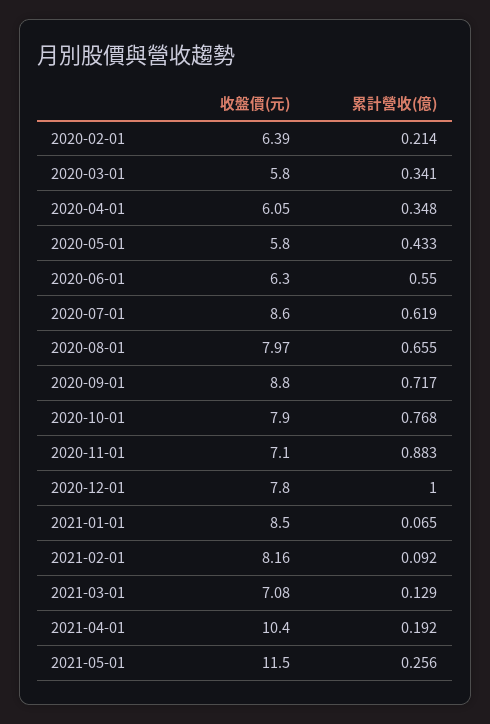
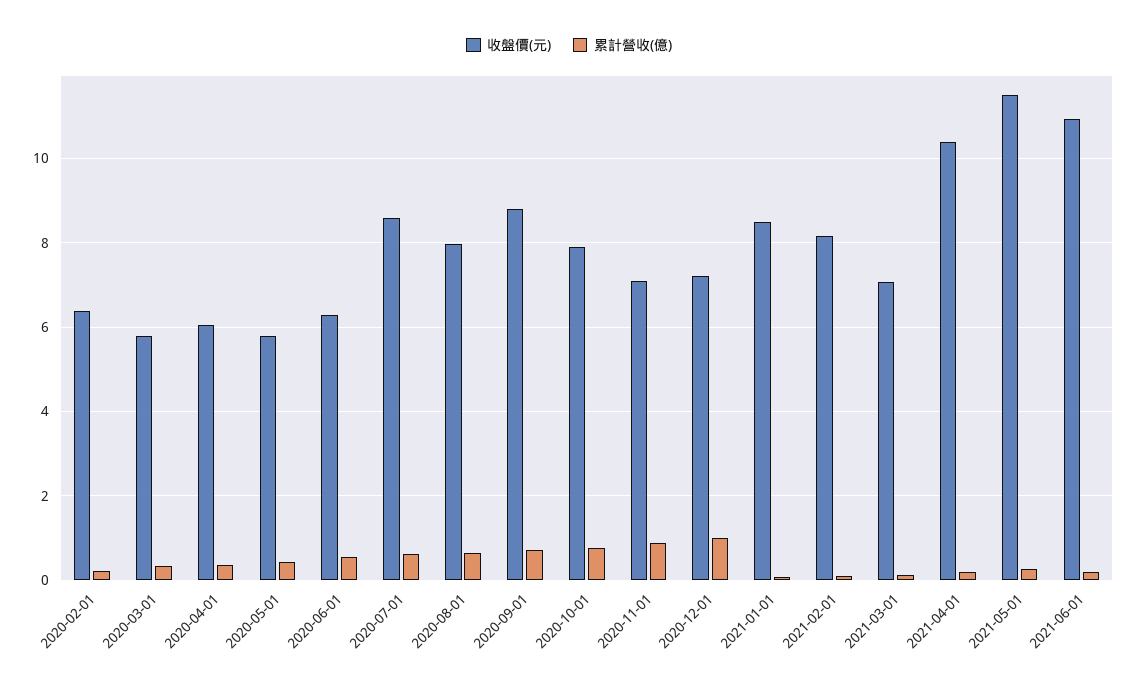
收盤價(元), 2020-12-01: 7.8 -> 7.2
收盤價(元), 2021-06-01: none -> 11
累計營收(億), 2021-06-01: none -> 0.2

